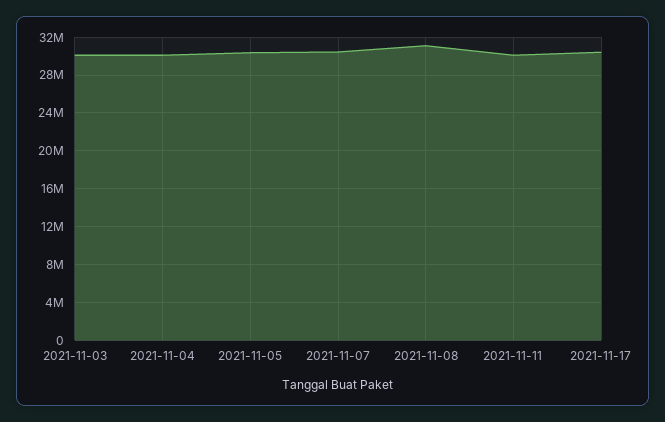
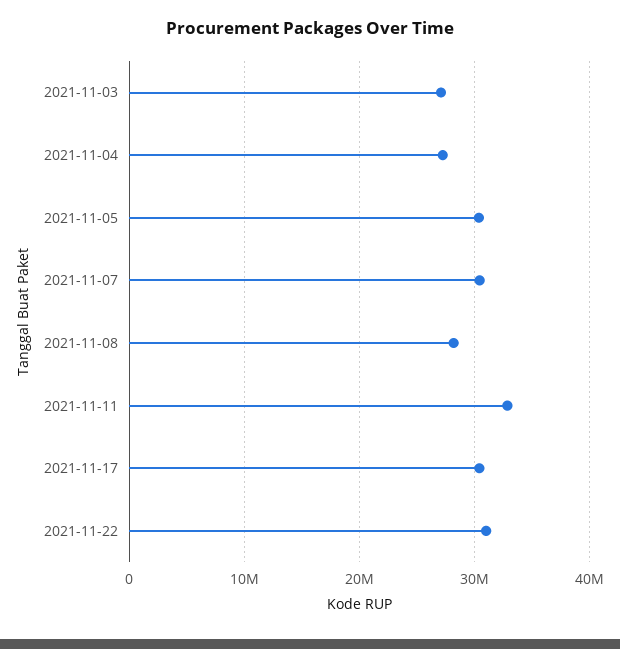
2021-11-03: 30000000 -> 27000000
2021-11-04: 30000000 -> 27000000
2021-11-08: 31000000 -> 28000000
2021-11-11: 30000000 -> 33000000
2021-11-22: none -> 31000000

